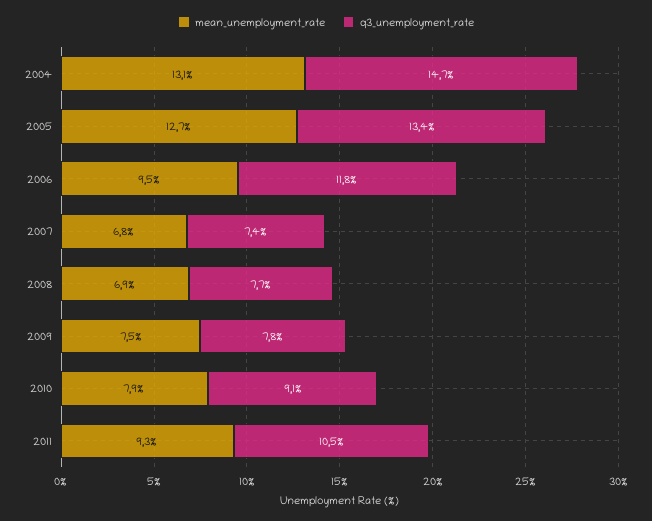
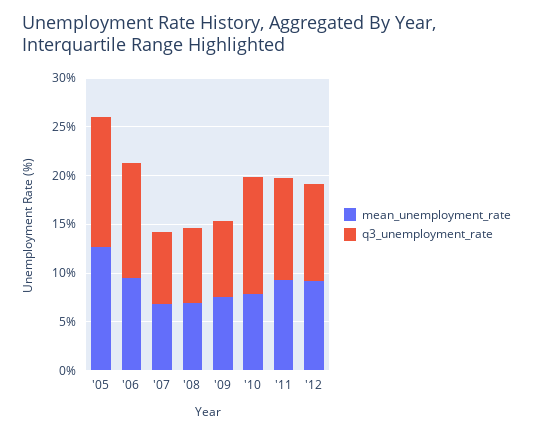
mean_unemployment_rate, 2004: 13.1 -> none
q3_unemployment_rate, 2004: 14.7 -> none
q3_unemployment_rate, 2010: 9.1 -> 12
mean_unemployment_rate, '12: none -> 9
q3_unemployment_rate, '12: none -> 10

